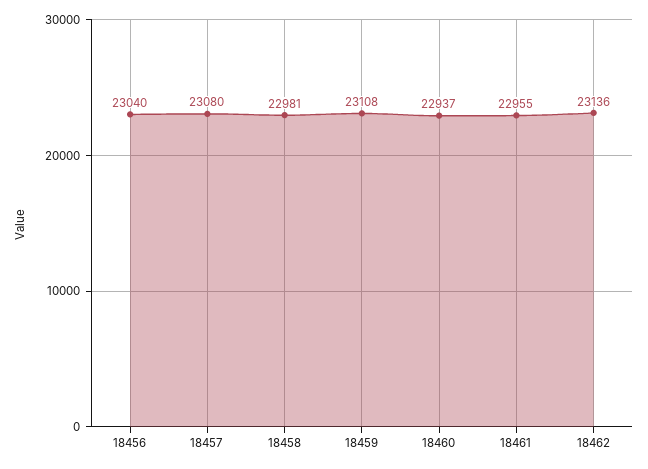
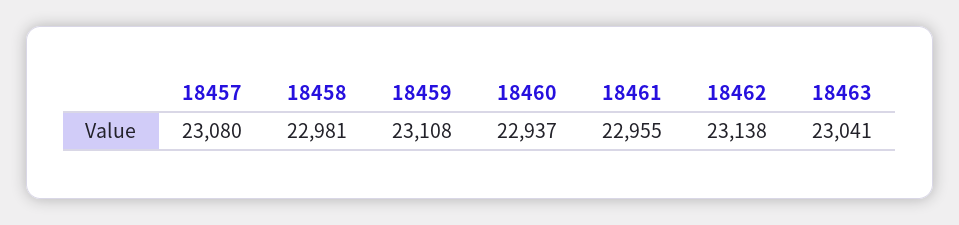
18456: 23040 -> none
18462: 23136 -> 23138
18463: none -> 23041

